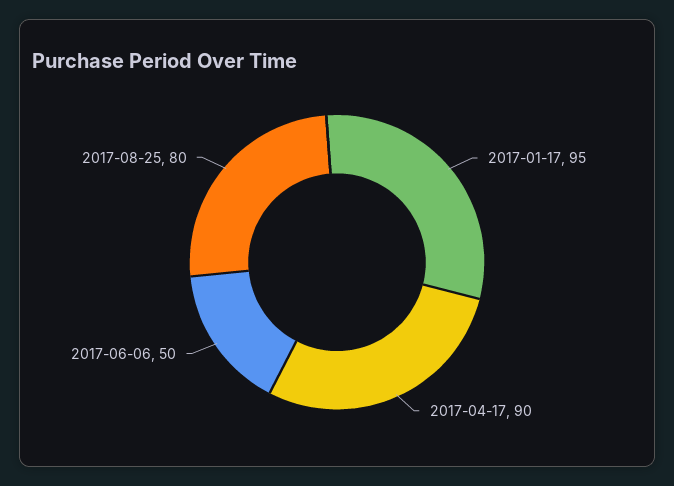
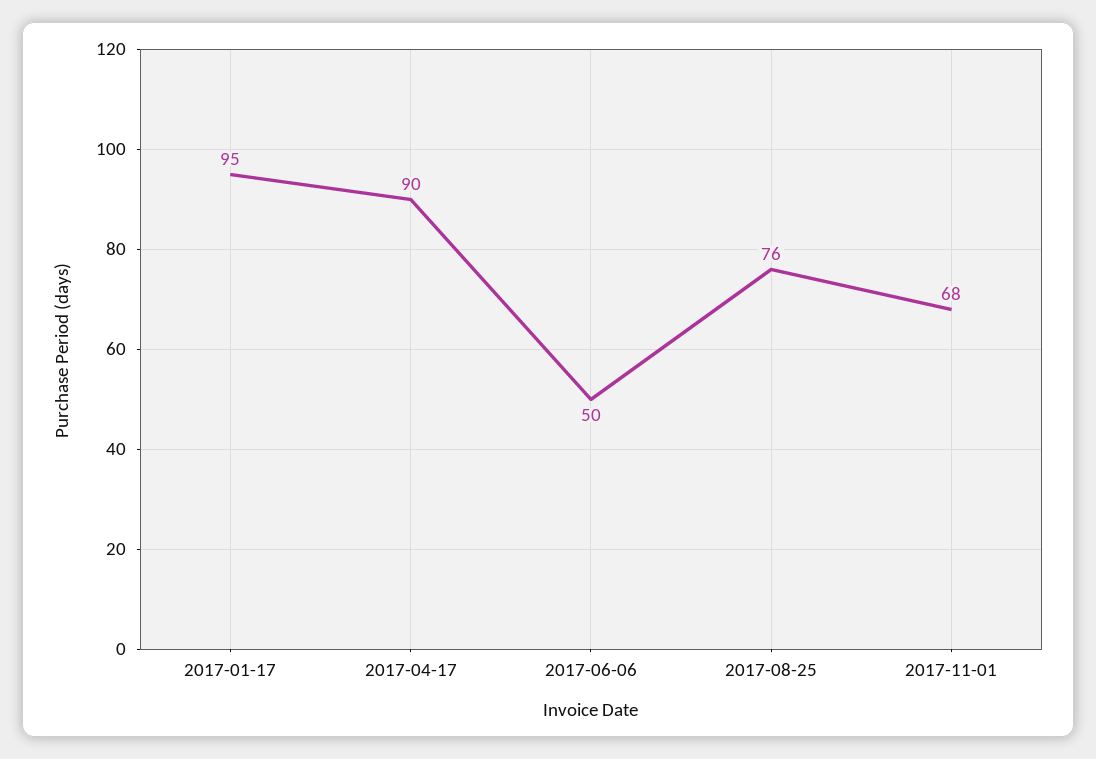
2017-08-25: 80 -> 76
2017-11-01: none -> 68

